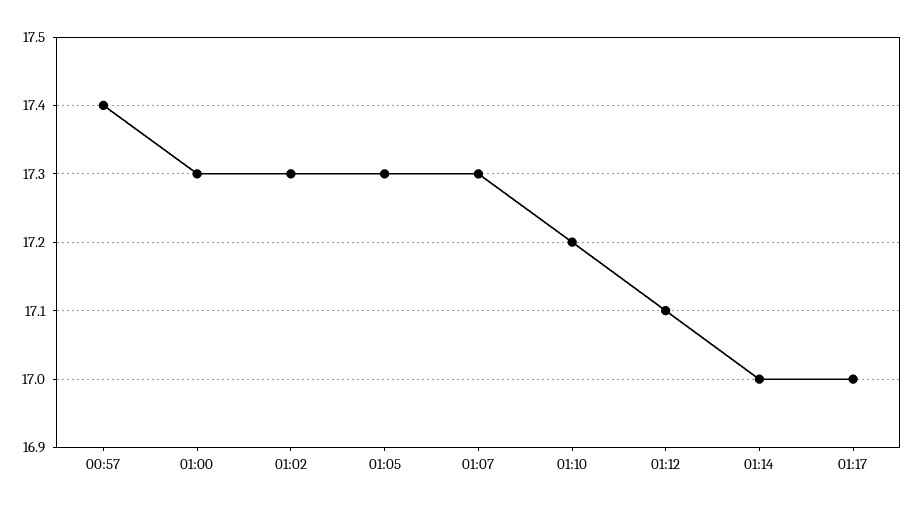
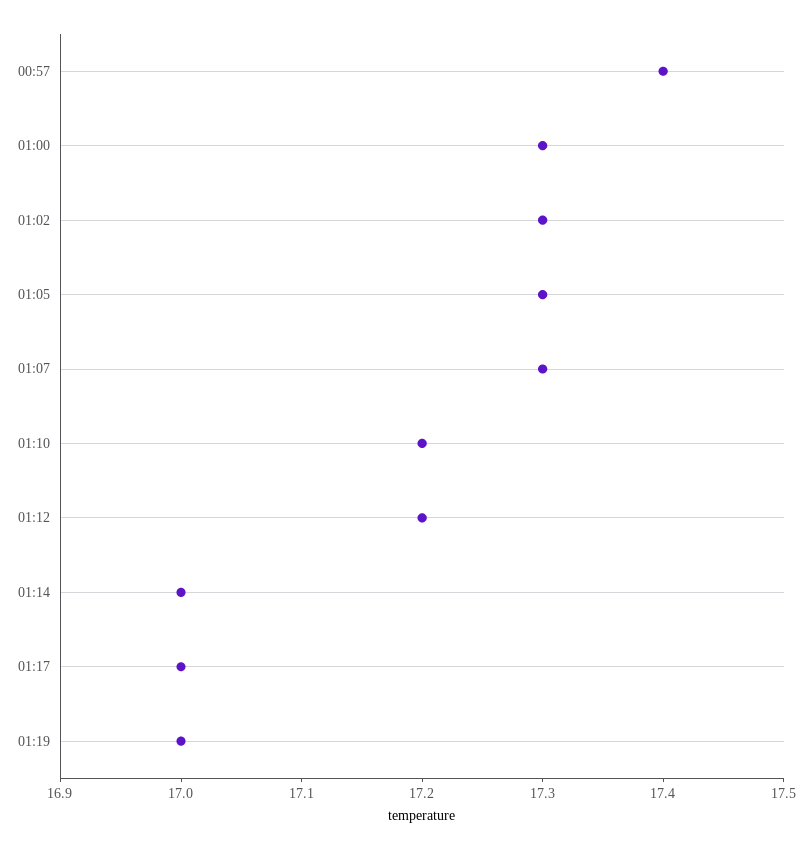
01:12: 17.1 -> 17.2
01:19: none -> 17

